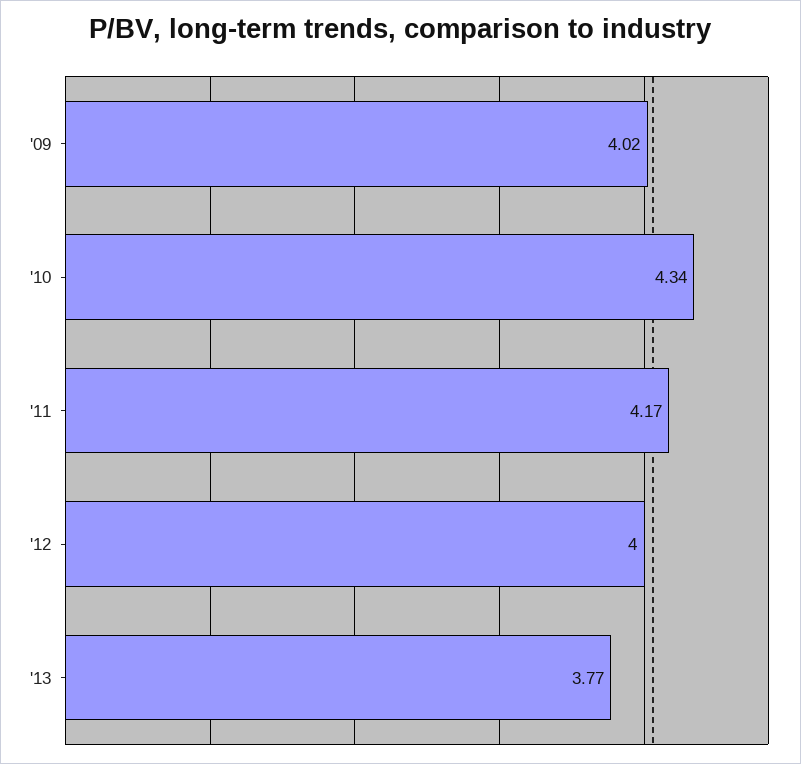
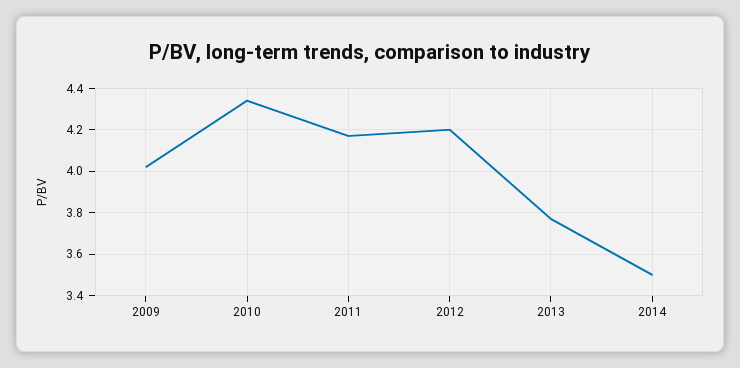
'12: 4 -> 4.2
2014: none -> 3.5

